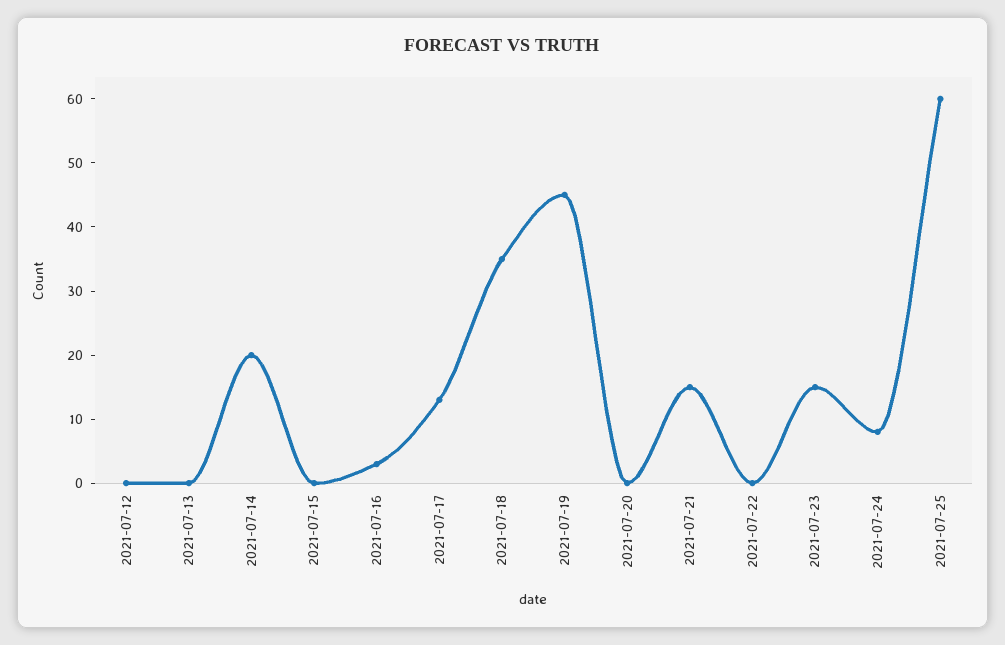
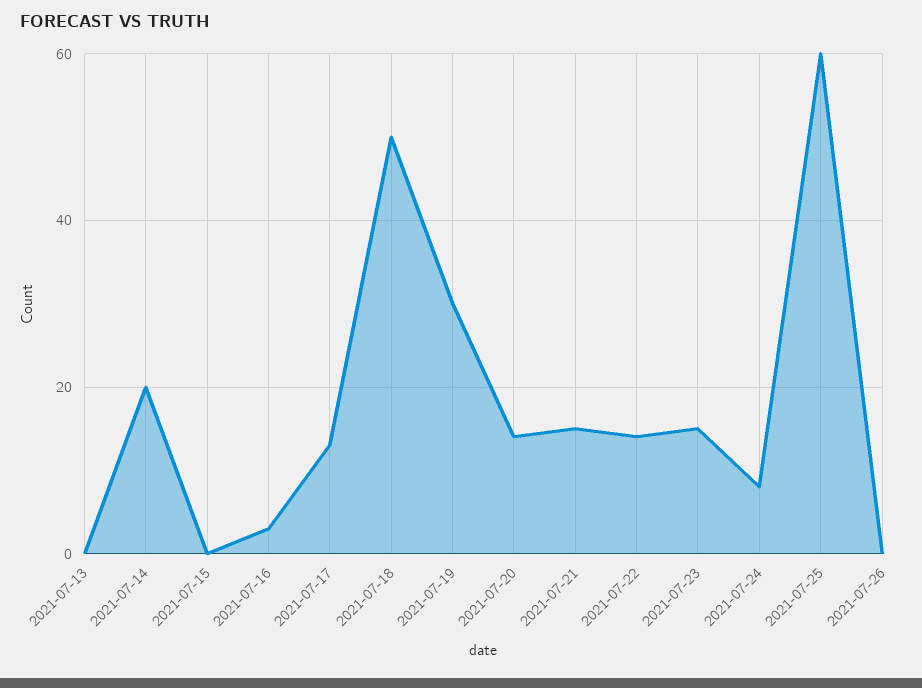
2021-07-12: 0 -> none
2021-07-18: 35 -> 50
2021-07-19: 45 -> 30
2021-07-20: 0 -> 15
2021-07-22: 0 -> 15
2021-07-26: none -> 0

